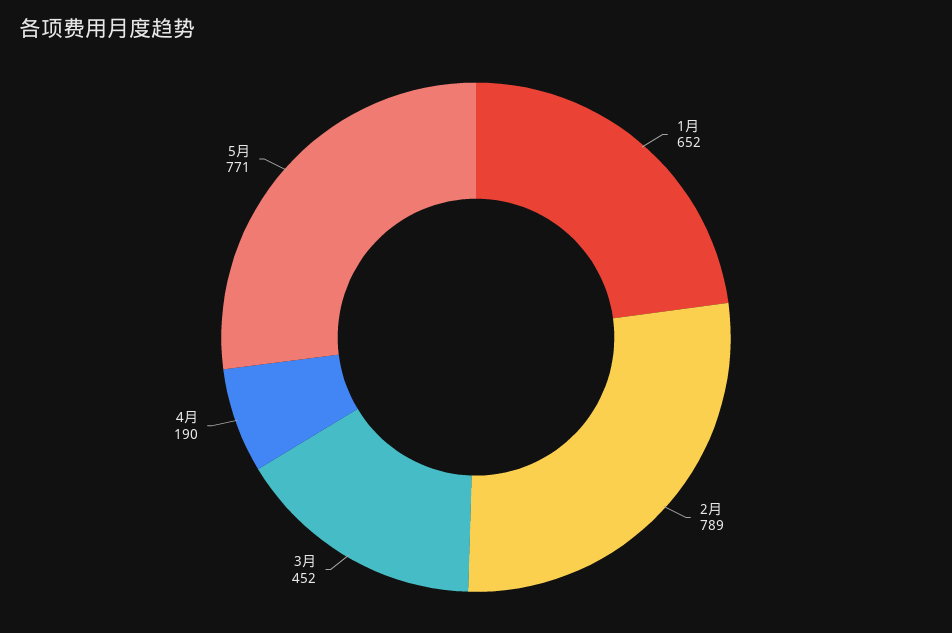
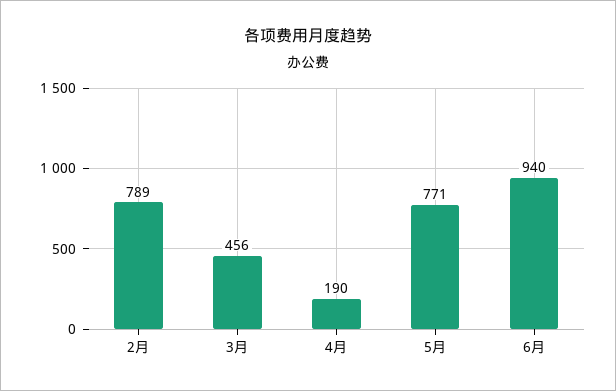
1月: 652 -> none
3月: 452 -> 456
6月: none -> 940

